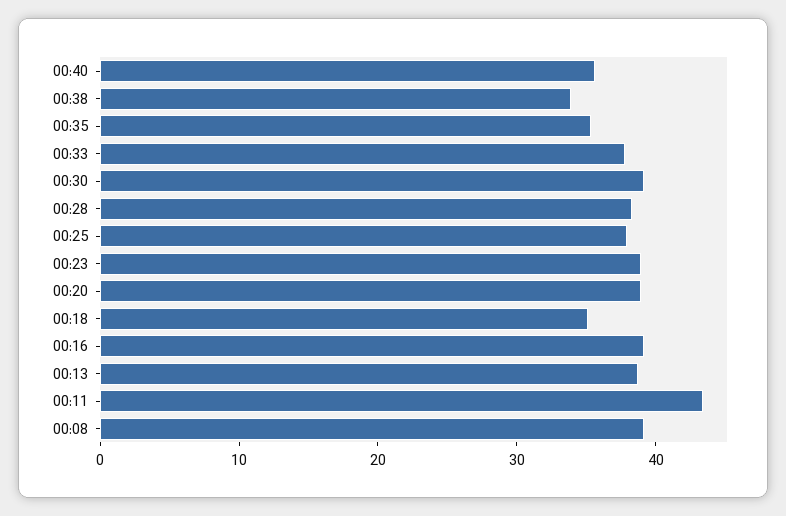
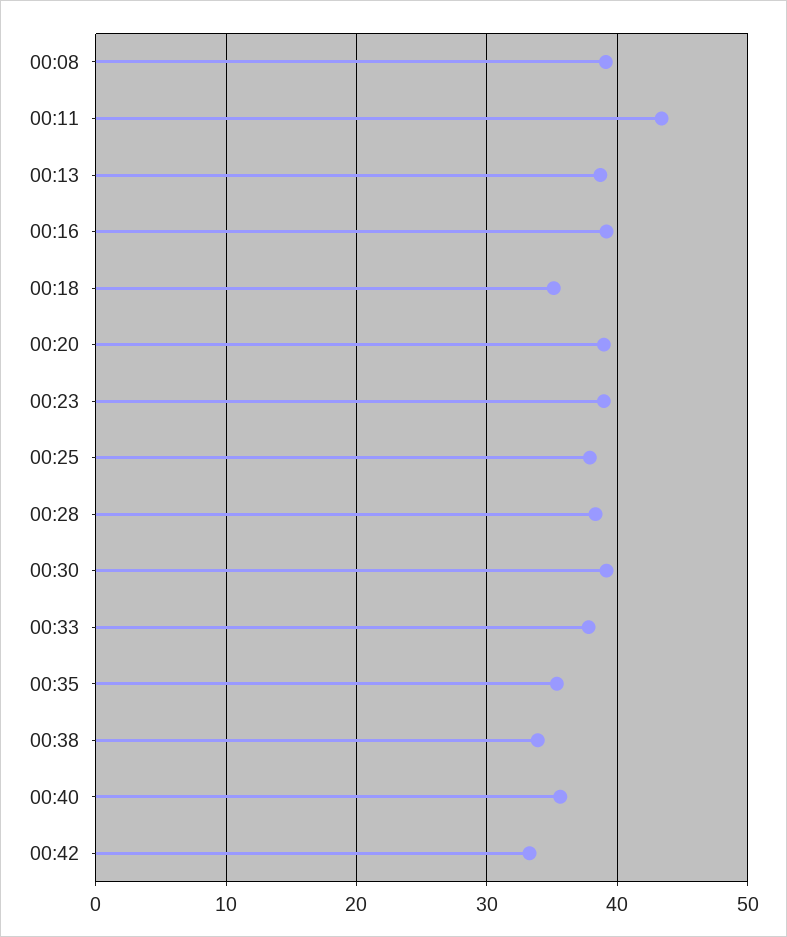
00:42: none -> 33

